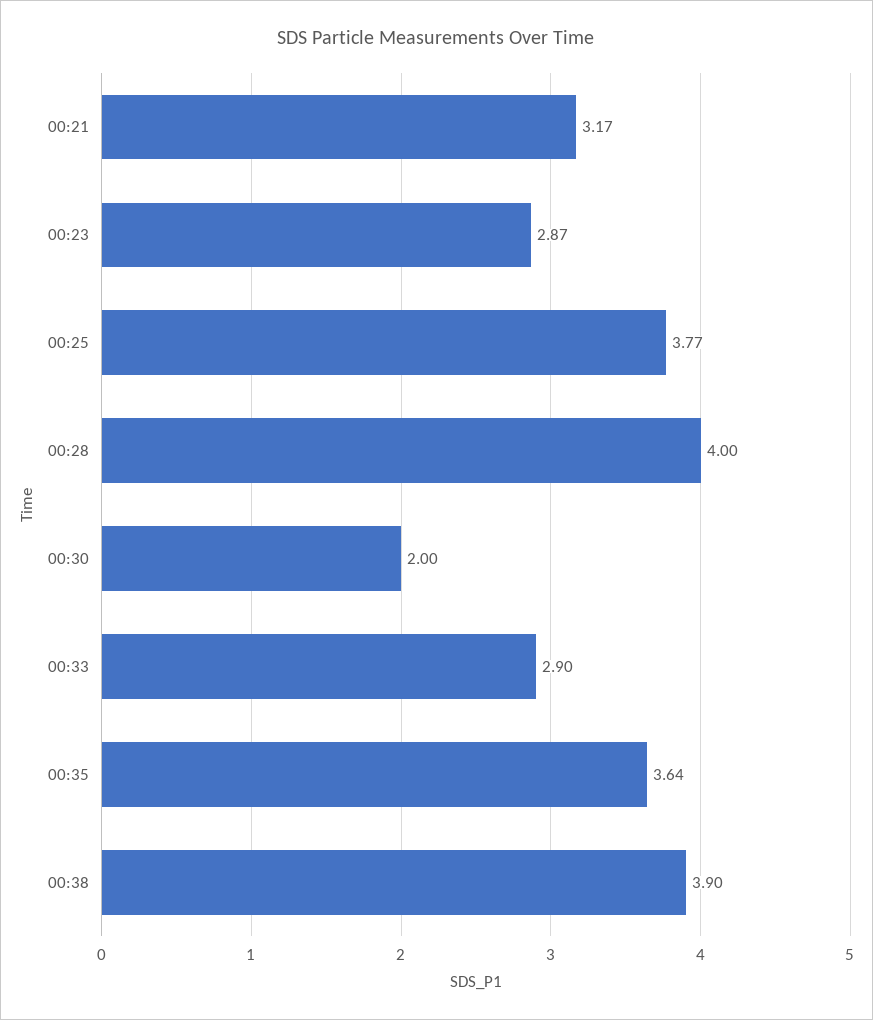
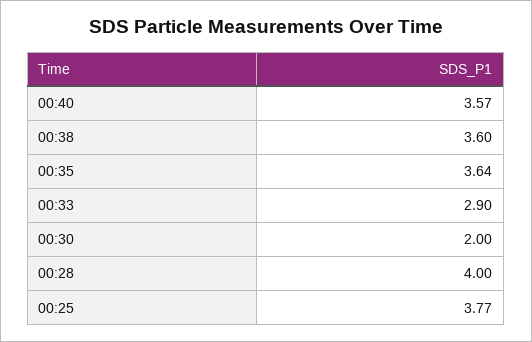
00:21: 3.17 -> none
00:23: 2.87 -> none
00:38: 3.9 -> 3.6
00:40: none -> 3.57

